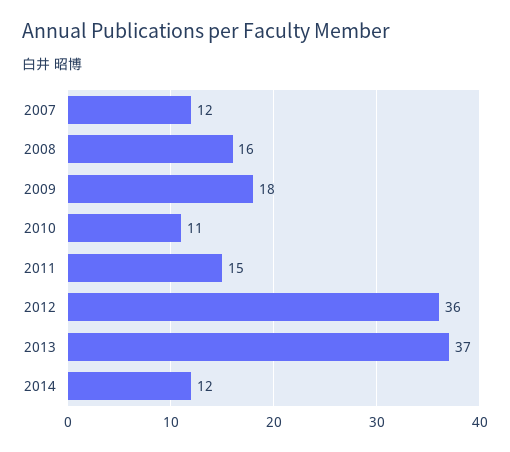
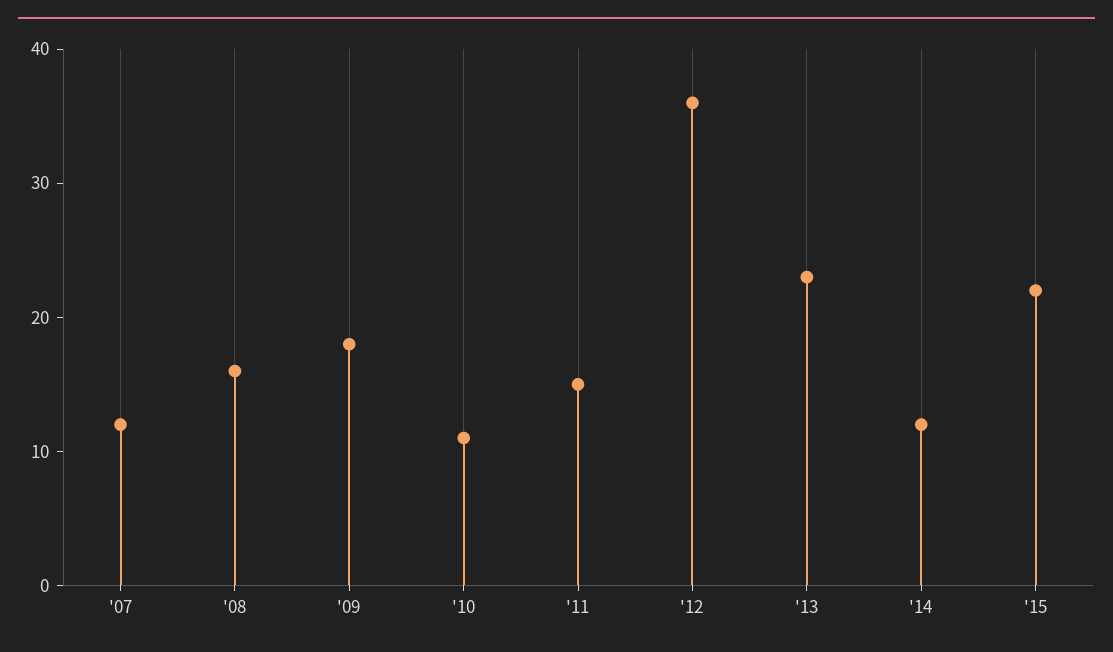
2013: 37 -> 23
'15: none -> 22

